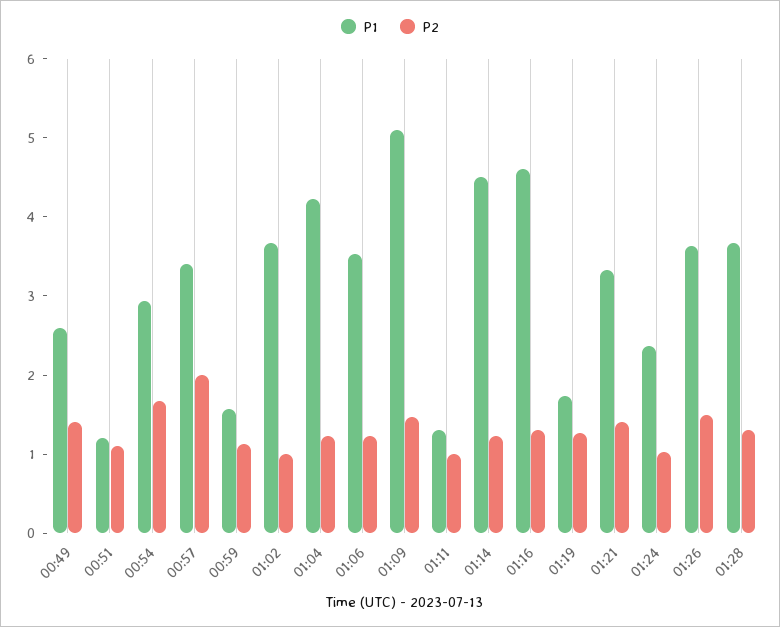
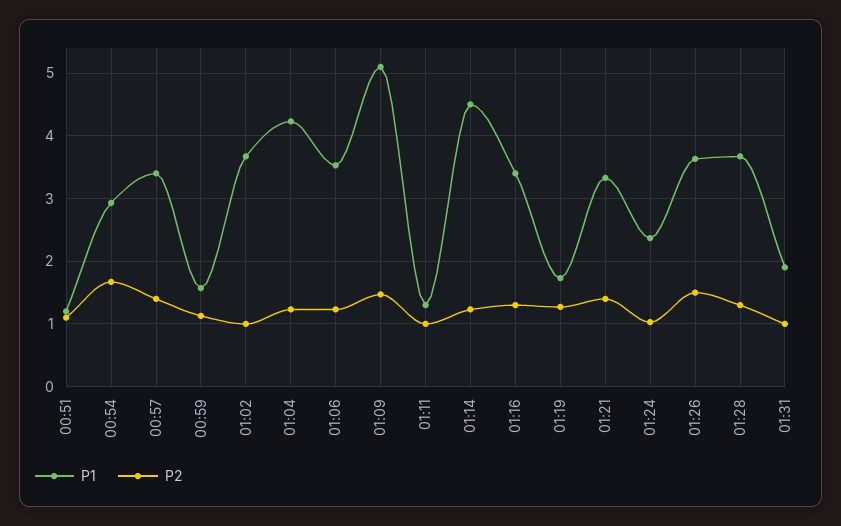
P1, 00:49: 2.6 -> none
P2, 00:49: 1.4 -> none
P2, 00:57: 2 -> 1.4
P1, 01:16: 4.6 -> 3.4
P1, 01:31: none -> 1.9
P2, 01:31: none -> 1

